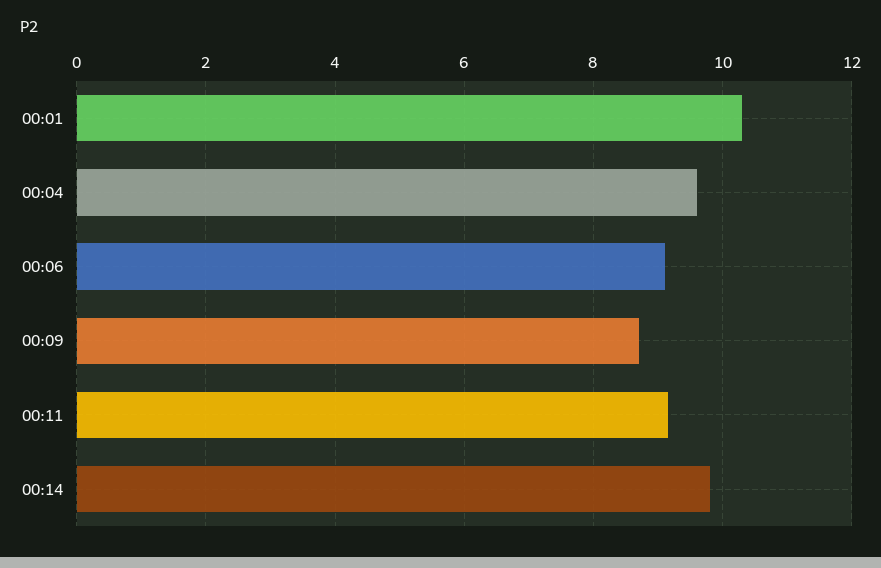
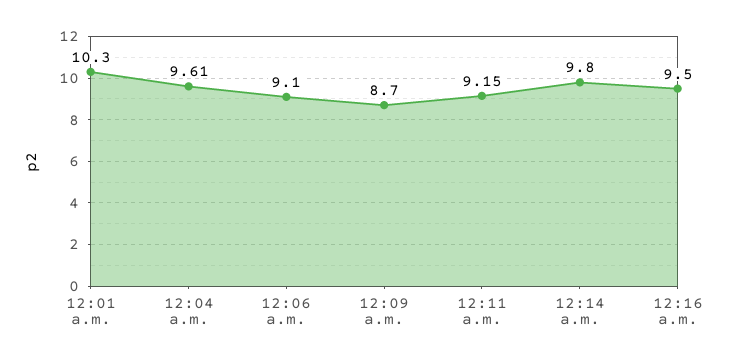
12:16 a.m.: none -> 9.5

